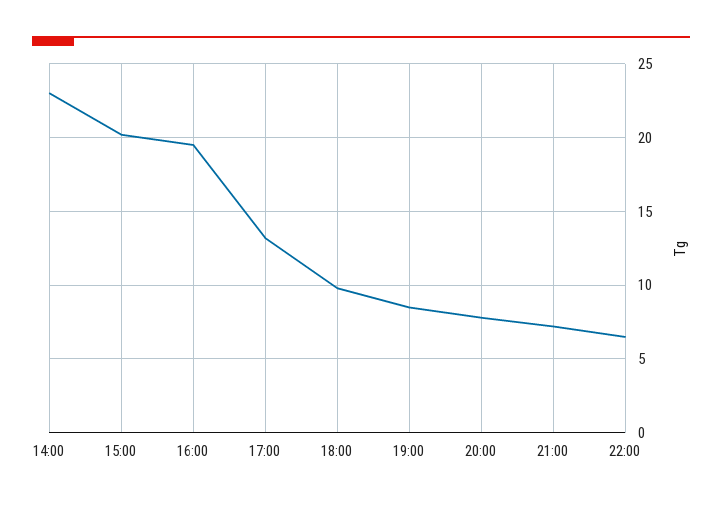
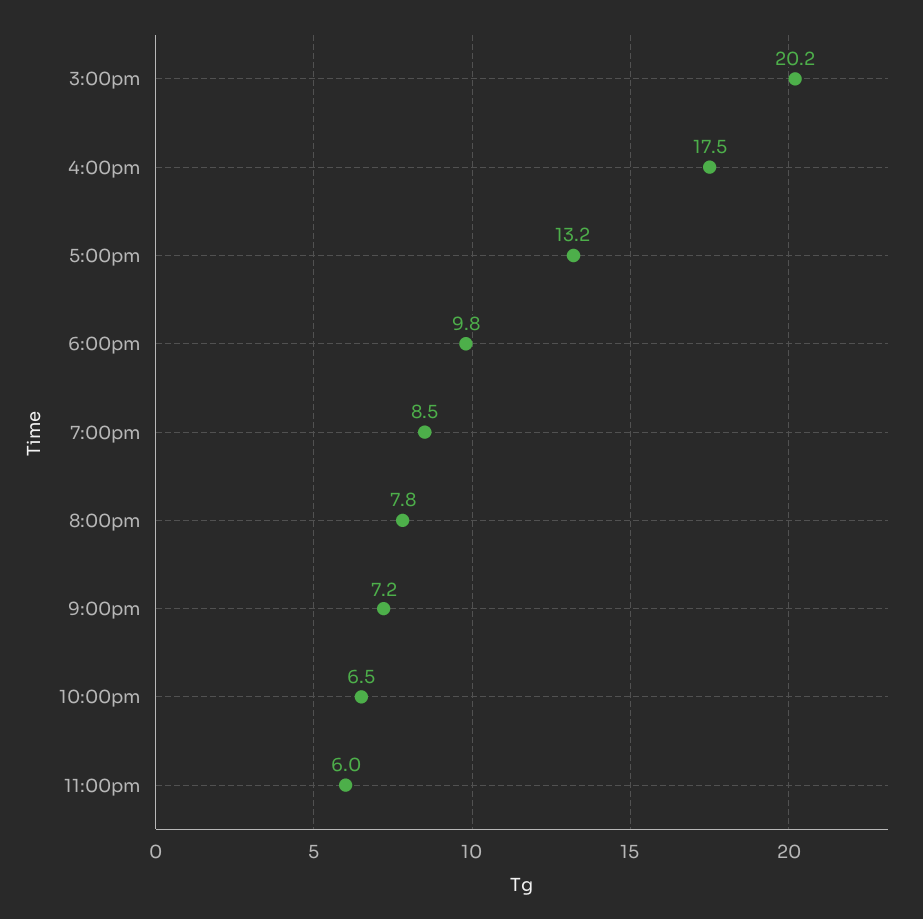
14:00: 23 -> none
16:00: 19.5 -> 17.5
11:00pm: none -> 6

